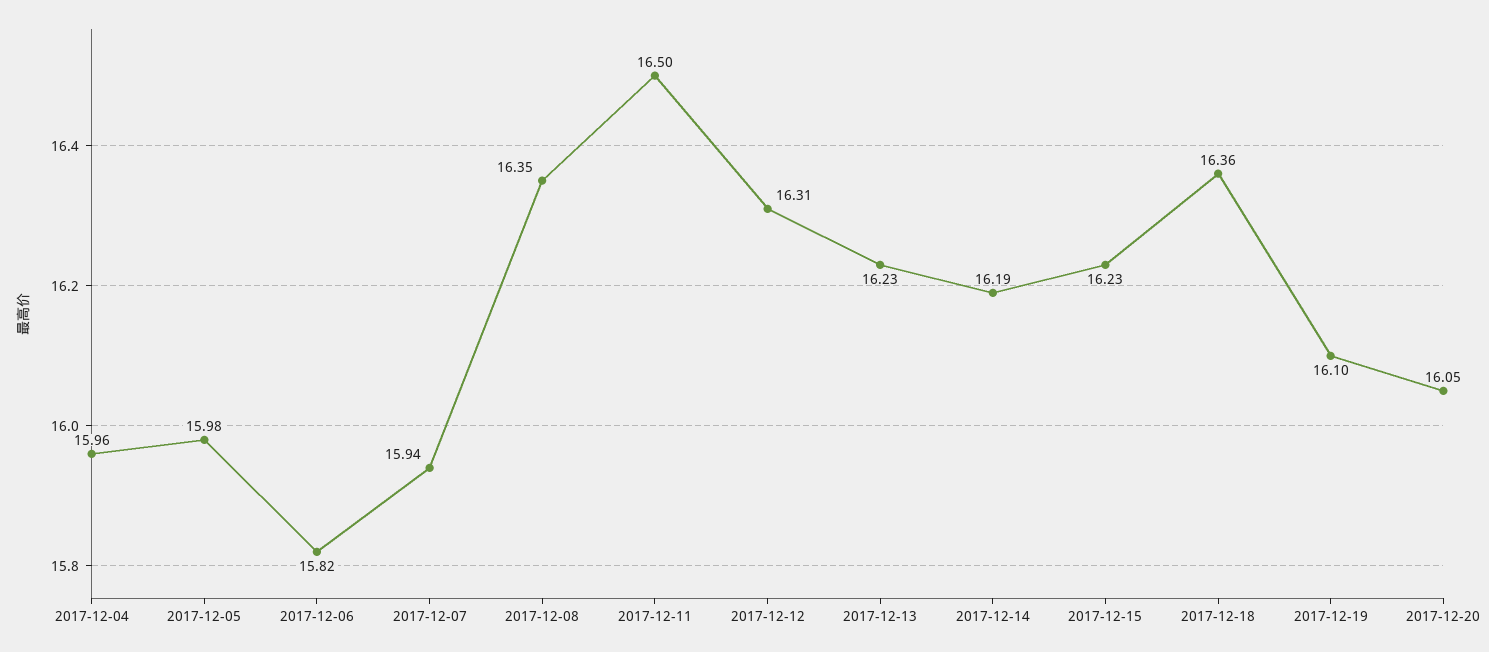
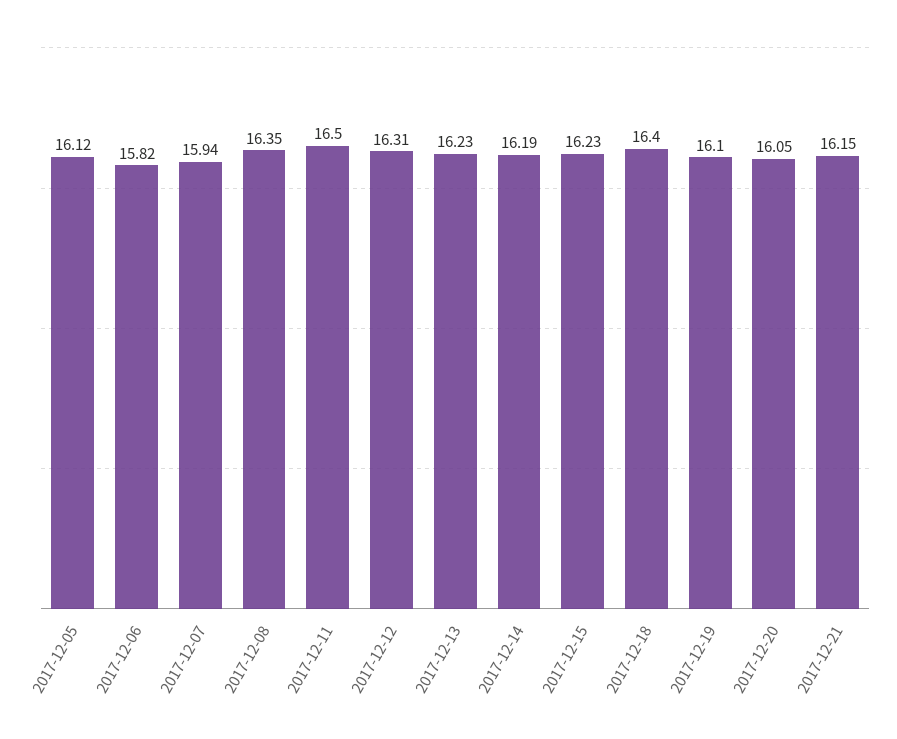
2017-12-04: 15.96 -> none
2017-12-05: 15.98 -> 16.12
2017-12-18: 16.36 -> 16.4
2017-12-21: none -> 16.15

